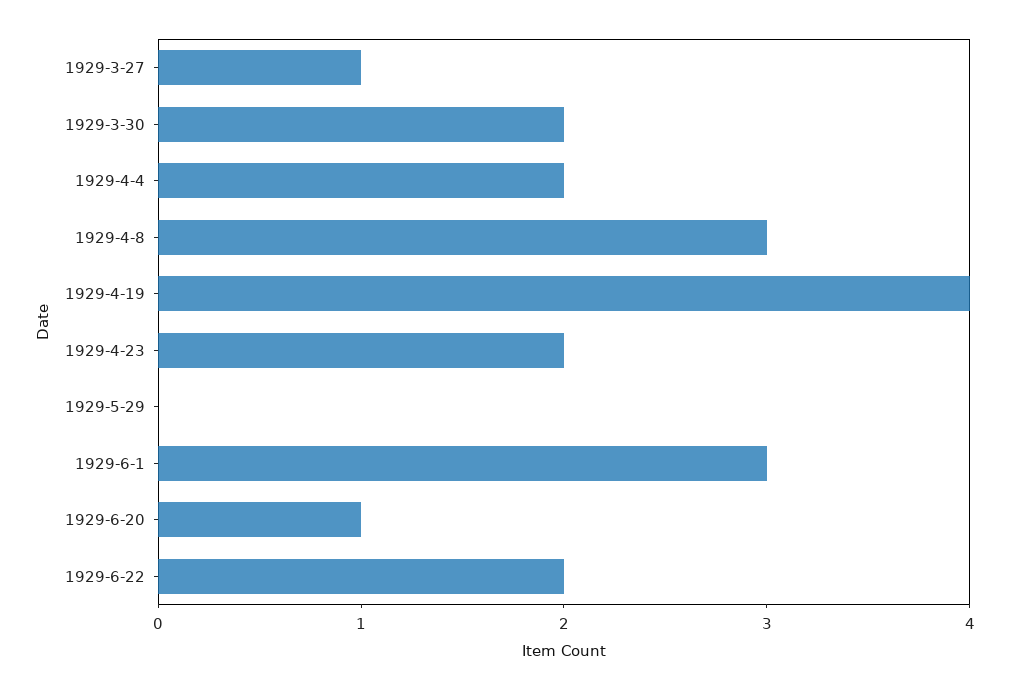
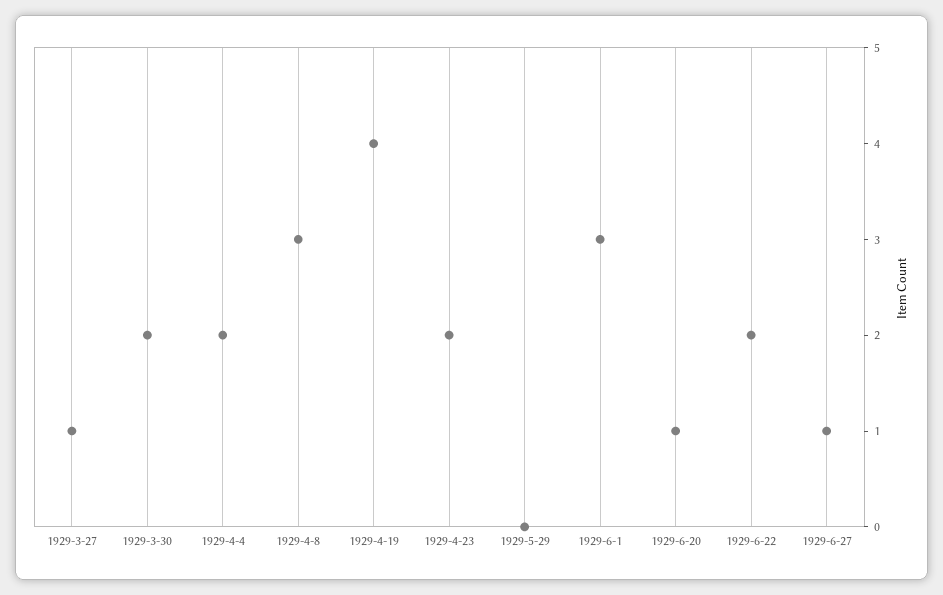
1929-6-27: none -> 1

